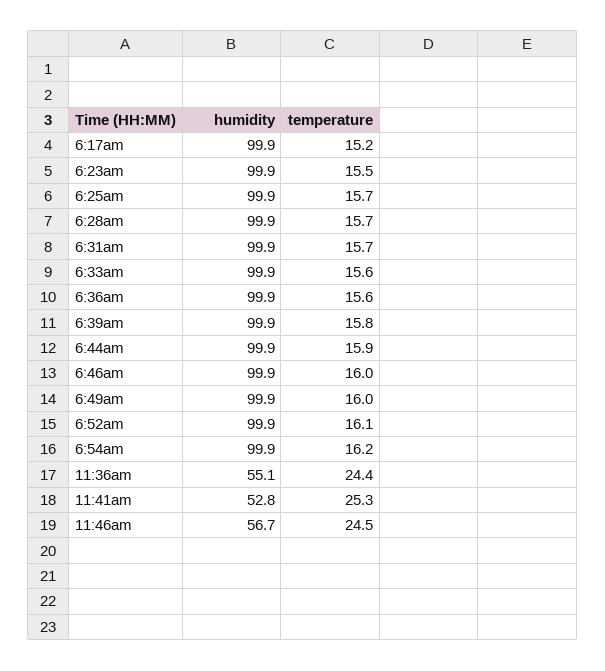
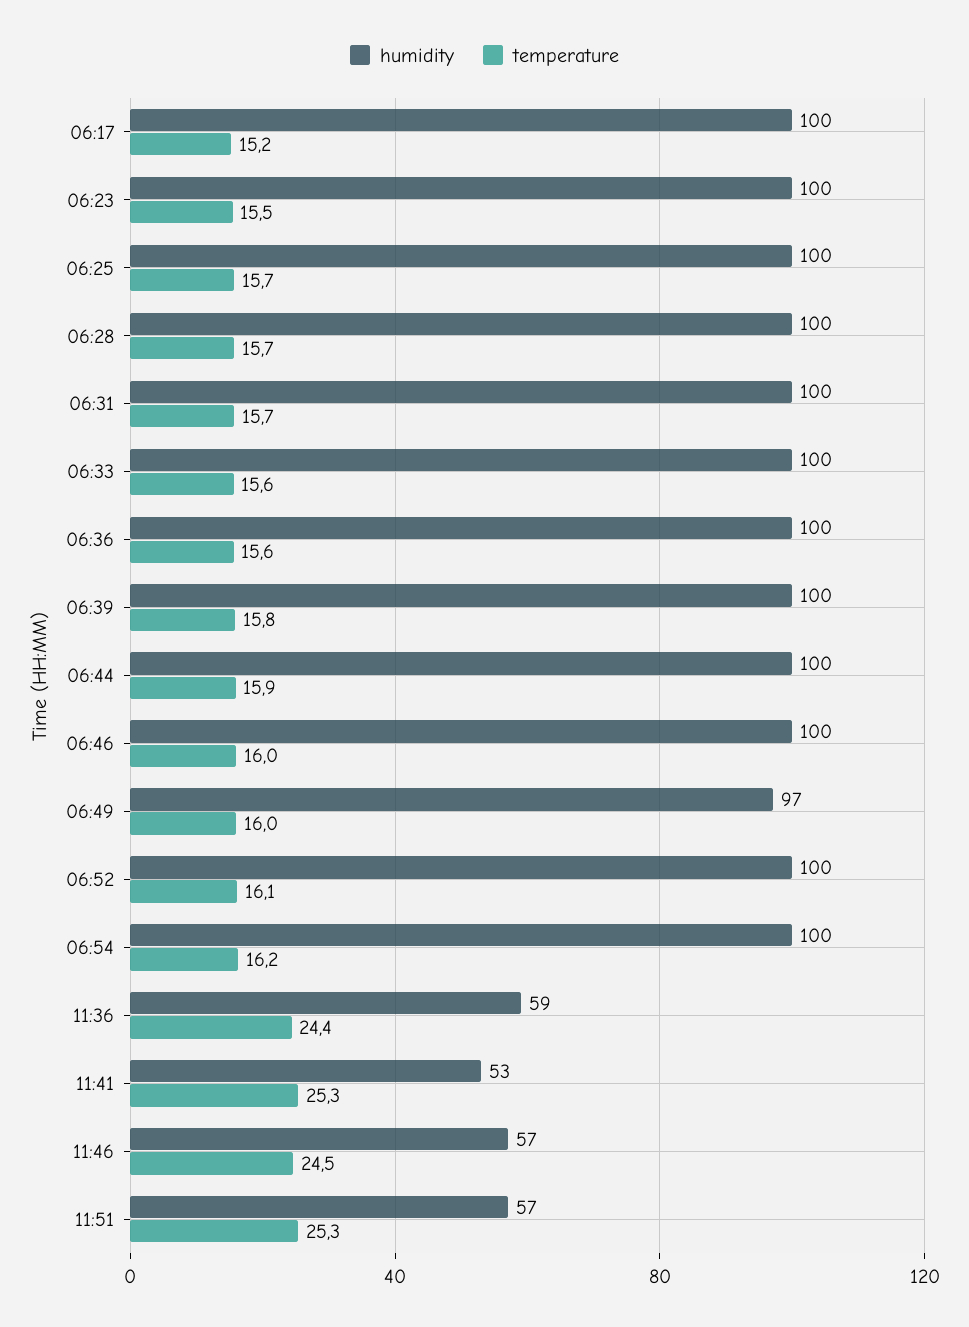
humidity, 6:49am: 99.9 -> 97
humidity, 11:36am: 55.1 -> 59
humidity, 11:51: none -> 57
temperature, 11:51: none -> 25.3

